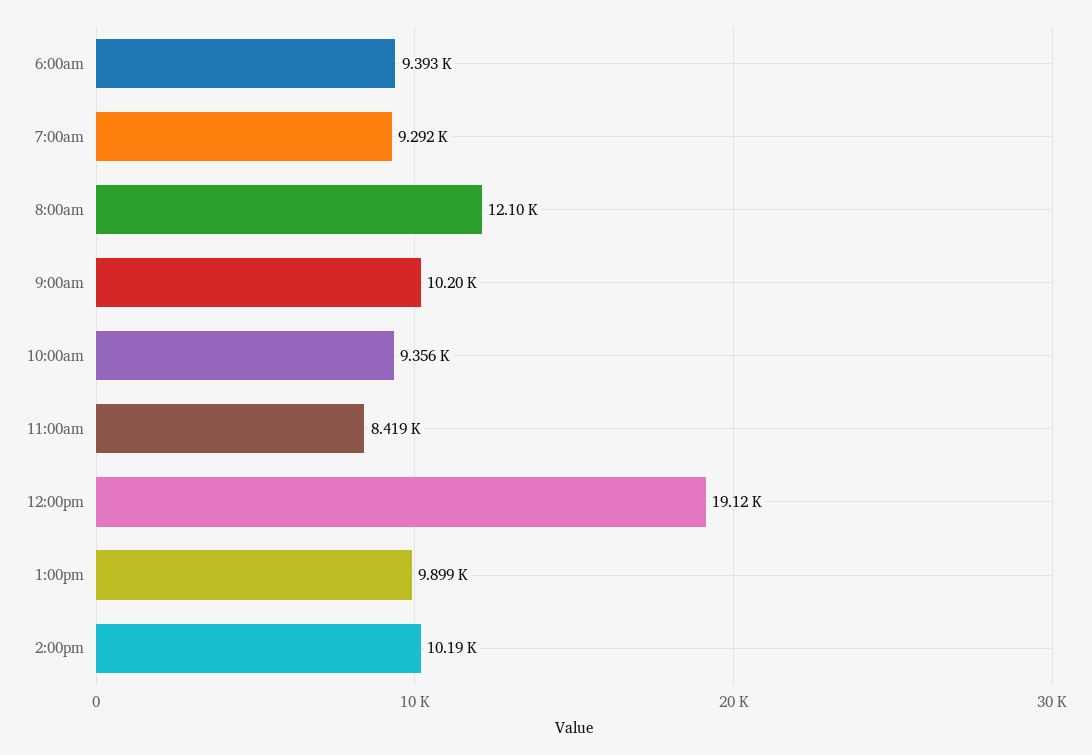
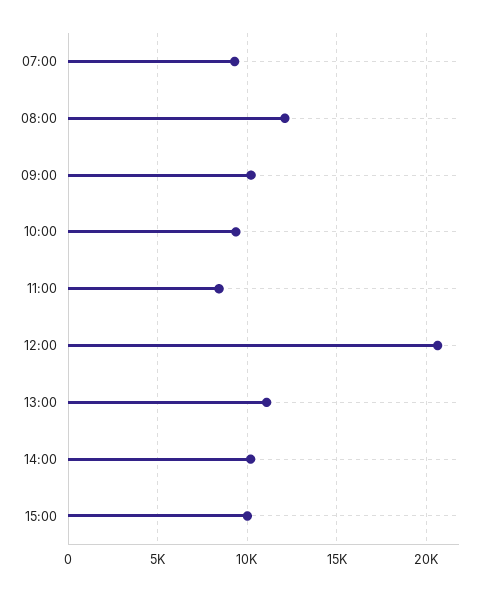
6:00am: 9393 -> none
12:00pm: 19120 -> 20500
1:00pm: 9899 -> 11000
15:00: none -> 10000

